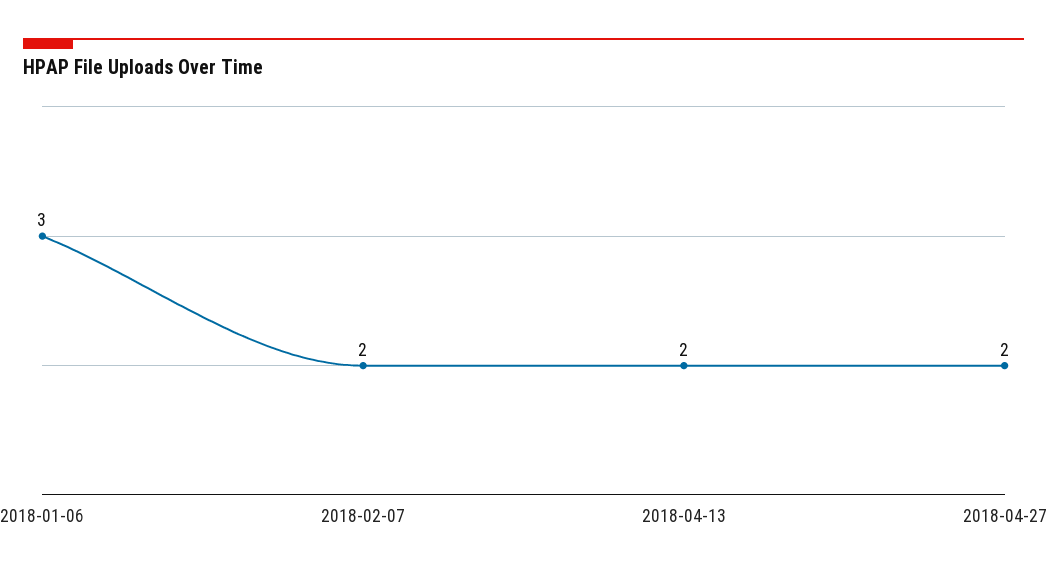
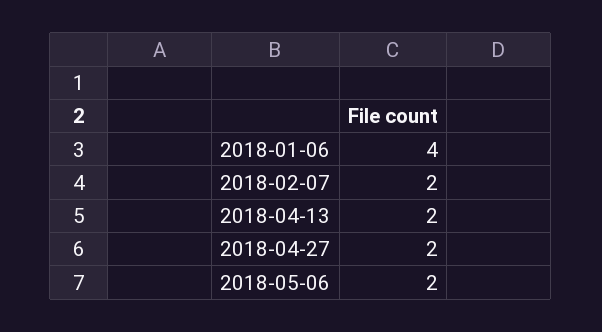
2018-01-06: 3 -> 4
2018-05-06: none -> 2

